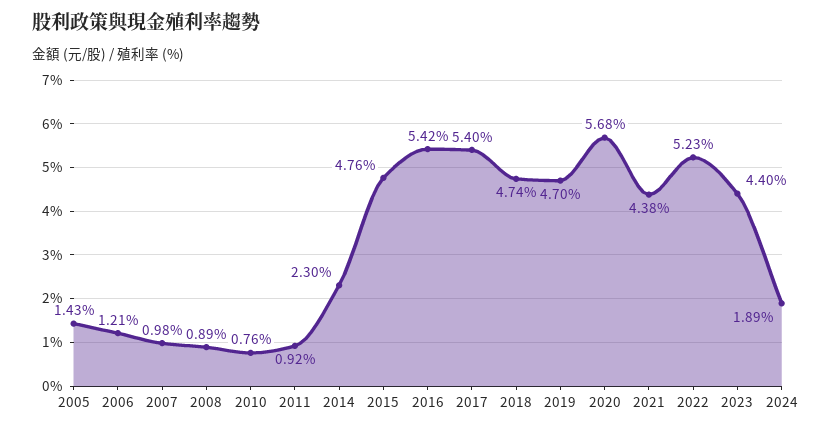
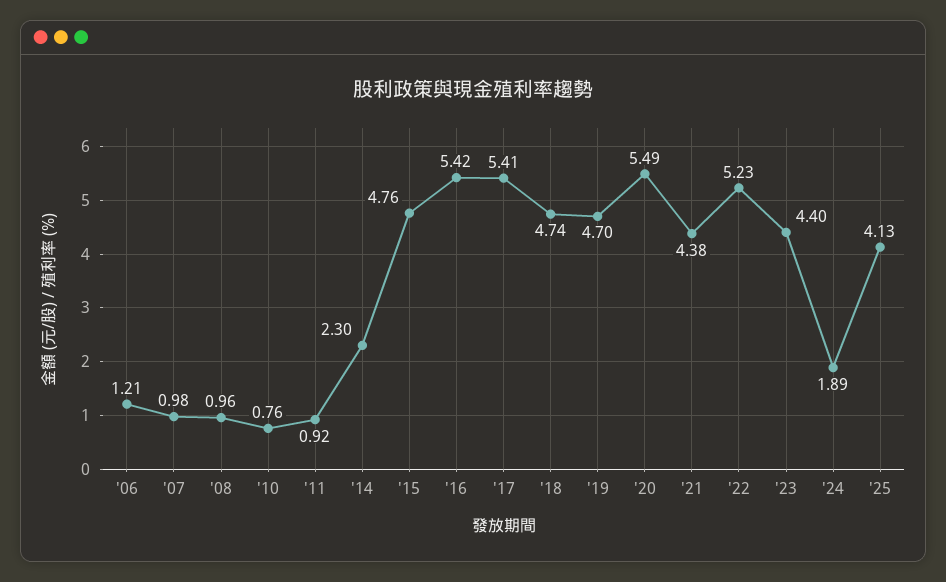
2005: 1.43 -> none
2008: 0.89 -> 0.96
2017: 5.4 -> 5.41
2020: 5.68 -> 5.49
'25: none -> 4.13

